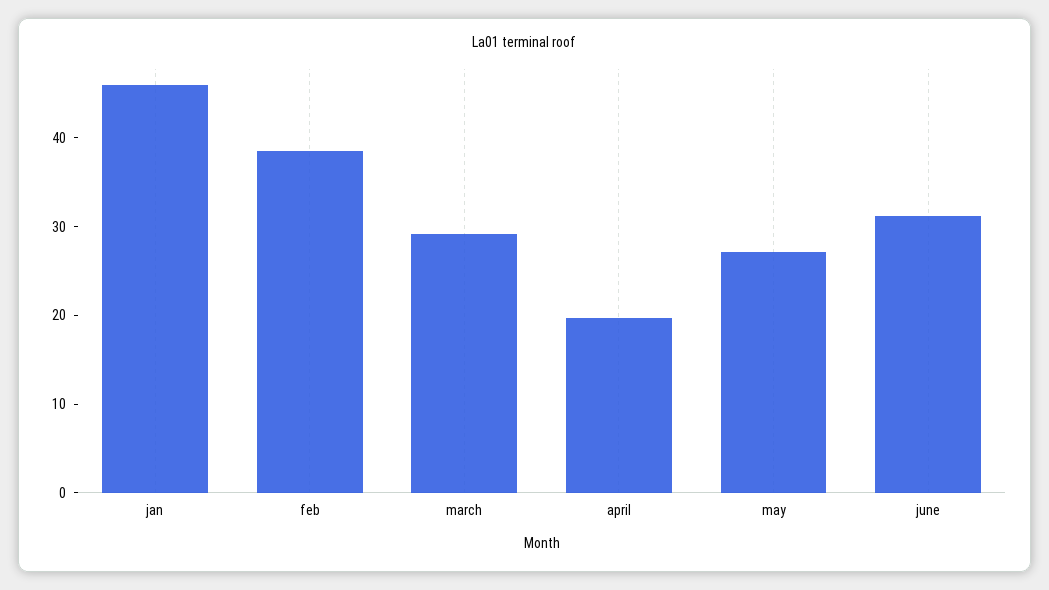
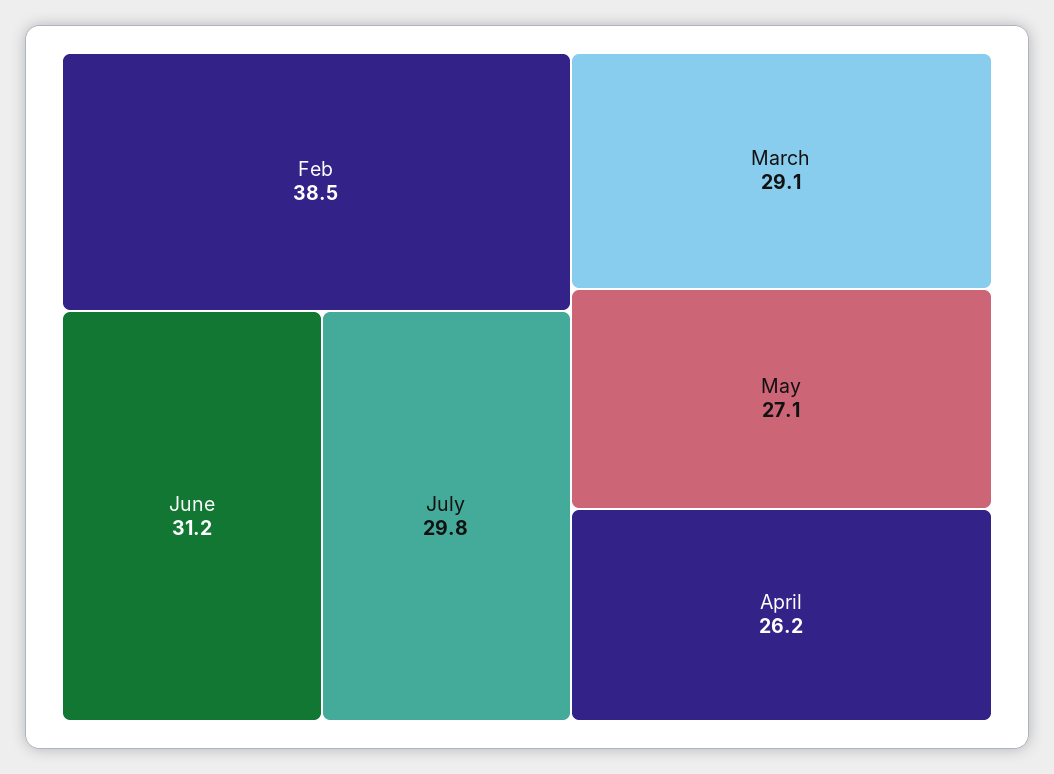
jan: 46 -> none
april: 20 -> 26.2
July: none -> 29.8

